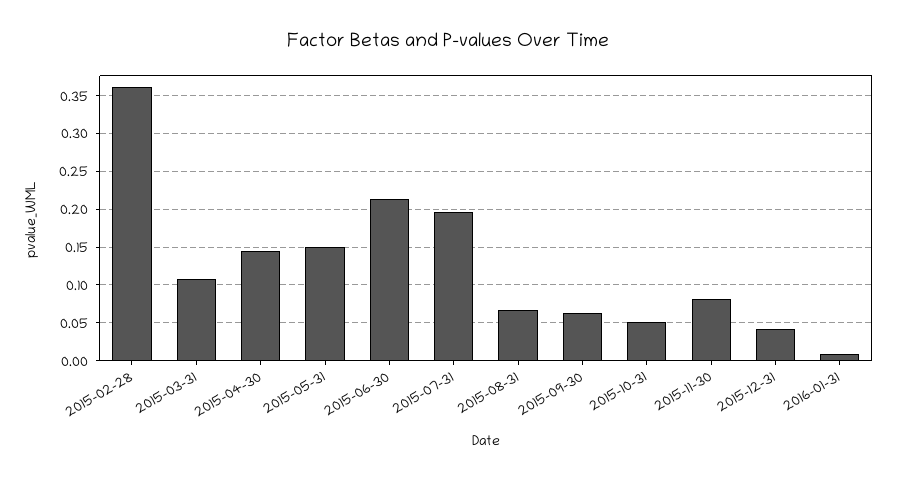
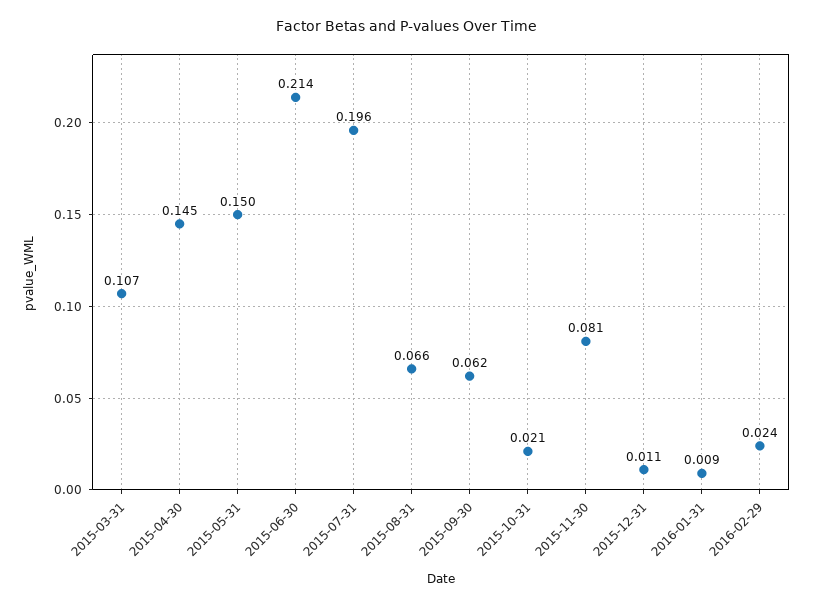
2015-02-28: 0.36 -> none
2015-10-31: 0.05 -> 0.021
2015-12-31: 0.04 -> 0.011
2016-02-29: none -> 0.024

